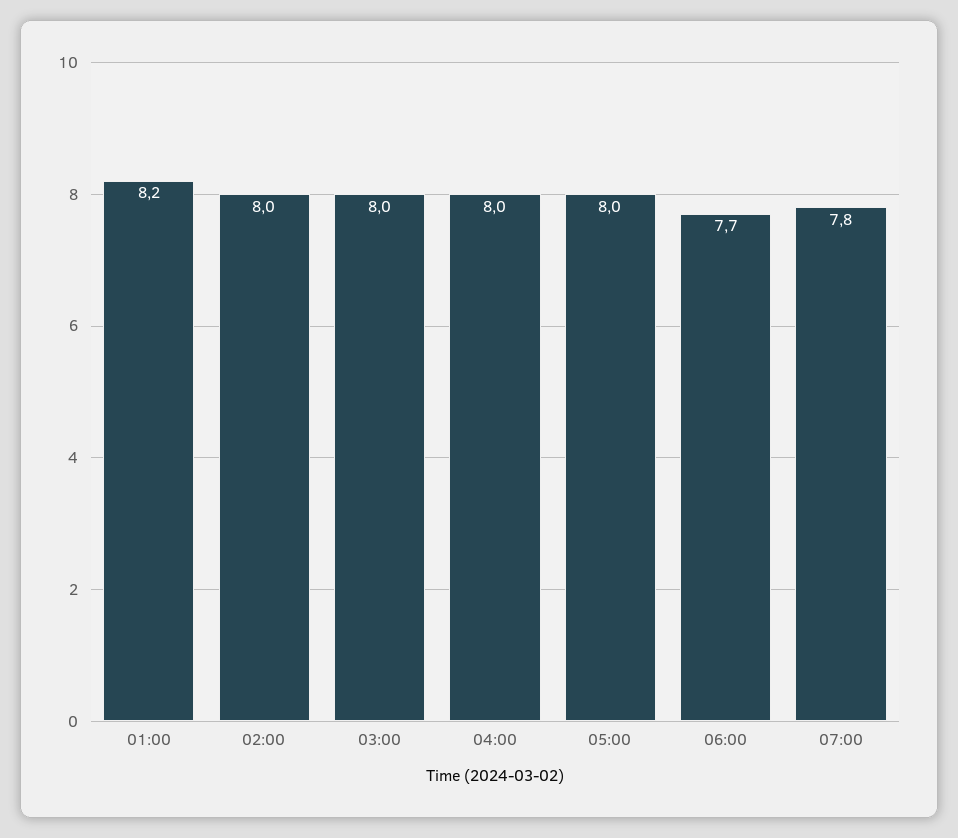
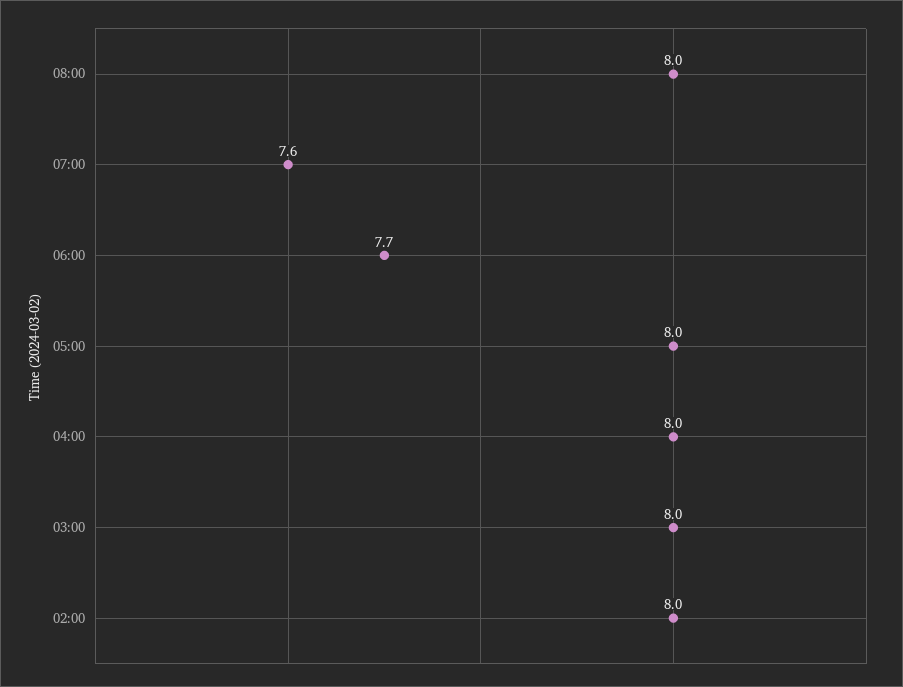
01:00: 8.2 -> none
07:00: 7.8 -> 7.6
08:00: none -> 8

